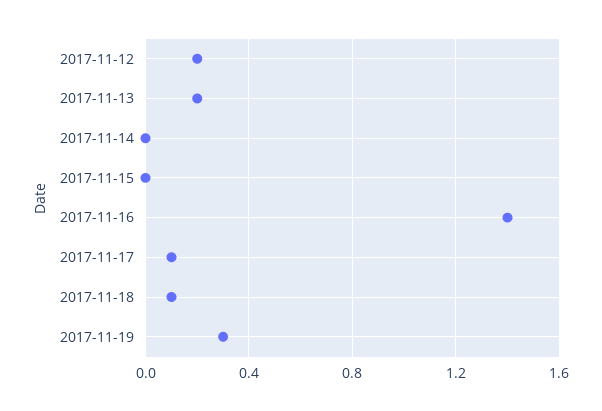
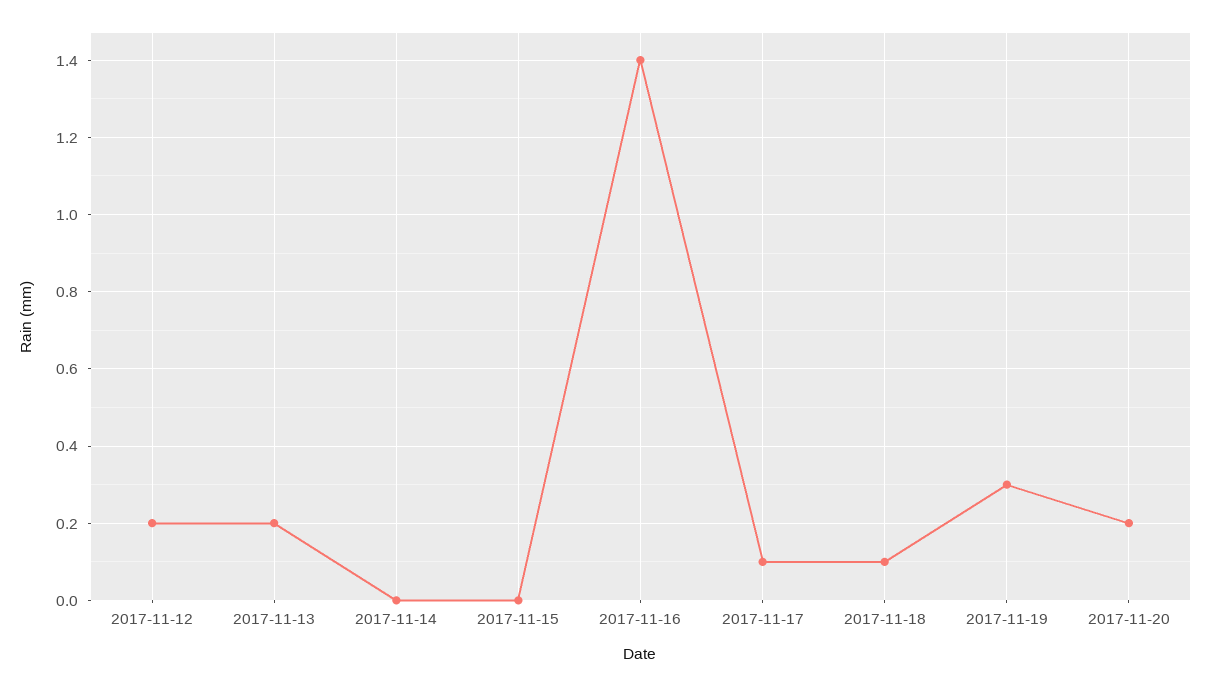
2017-11-20: none -> 0.2

